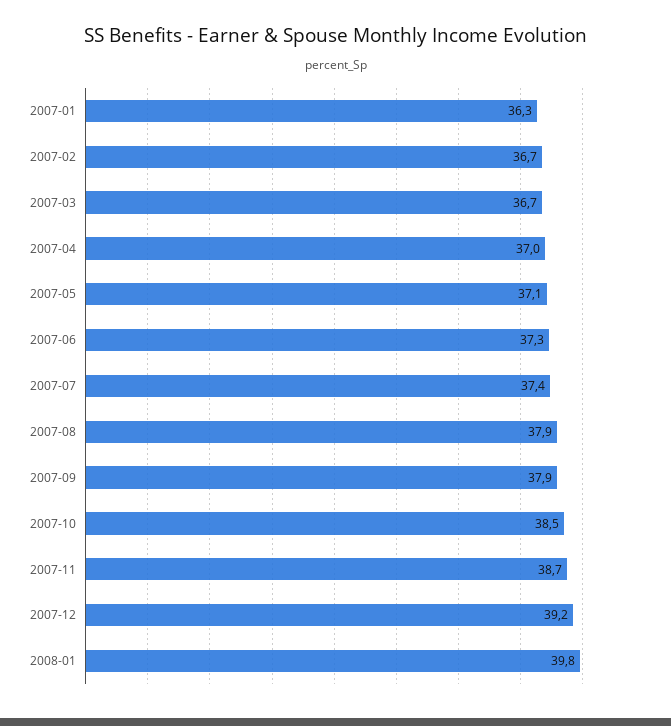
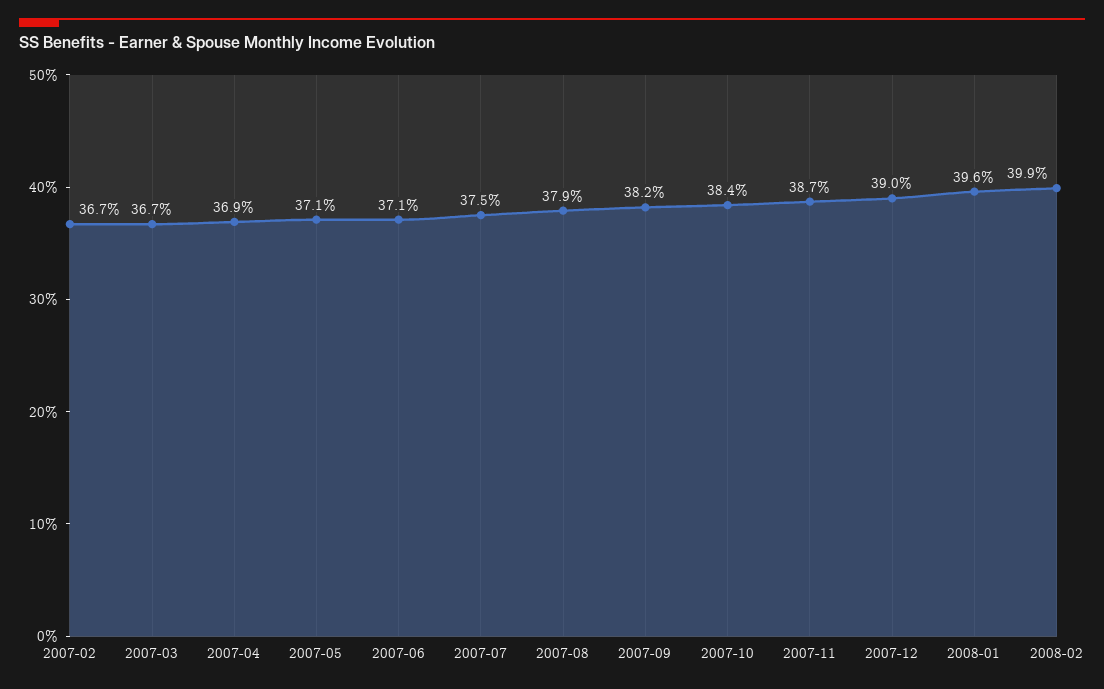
2007-01: 36.3 -> none
2007-04: 37 -> 36.9
2007-06: 37.3 -> 37.1
2007-07: 37.4 -> 37.5
2007-09: 37.9 -> 38.2
2007-10: 38.5 -> 38.4
2007-12: 39.2 -> 39
2008-01: 39.8 -> 39.6
2008-02: none -> 39.9

